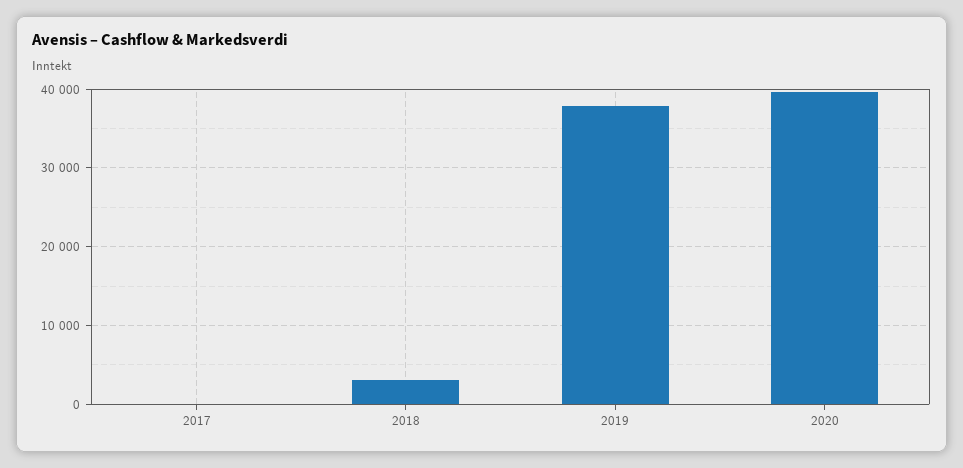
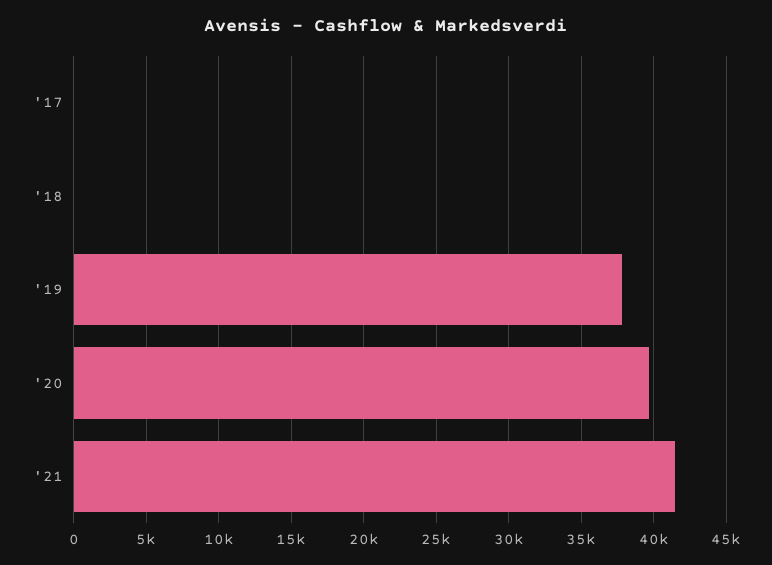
2018: 3000 -> 0
'21: none -> 41500

